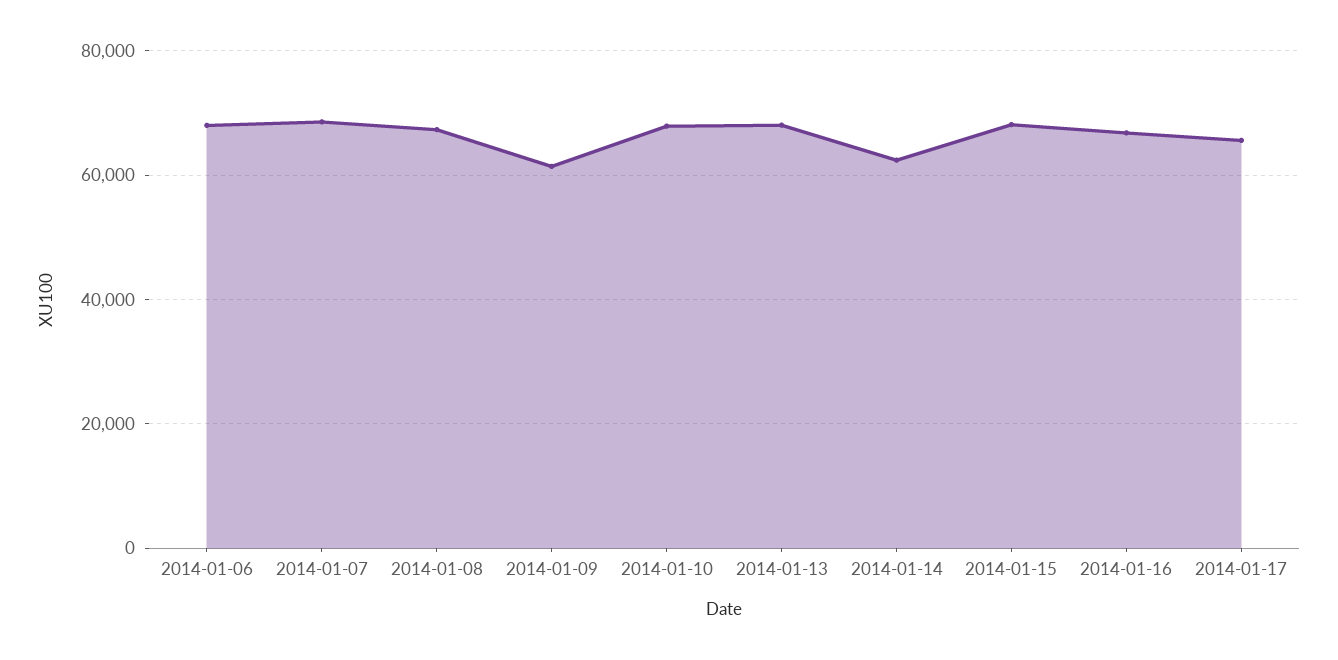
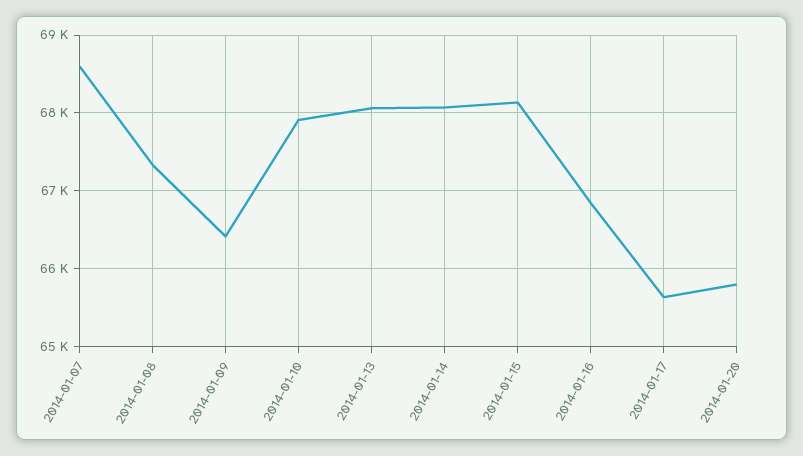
2014-01-06: 68000 -> none
2014-01-09: 62000 -> 66400
2014-01-14: 62000 -> 68100
2014-01-20: none -> 65800

